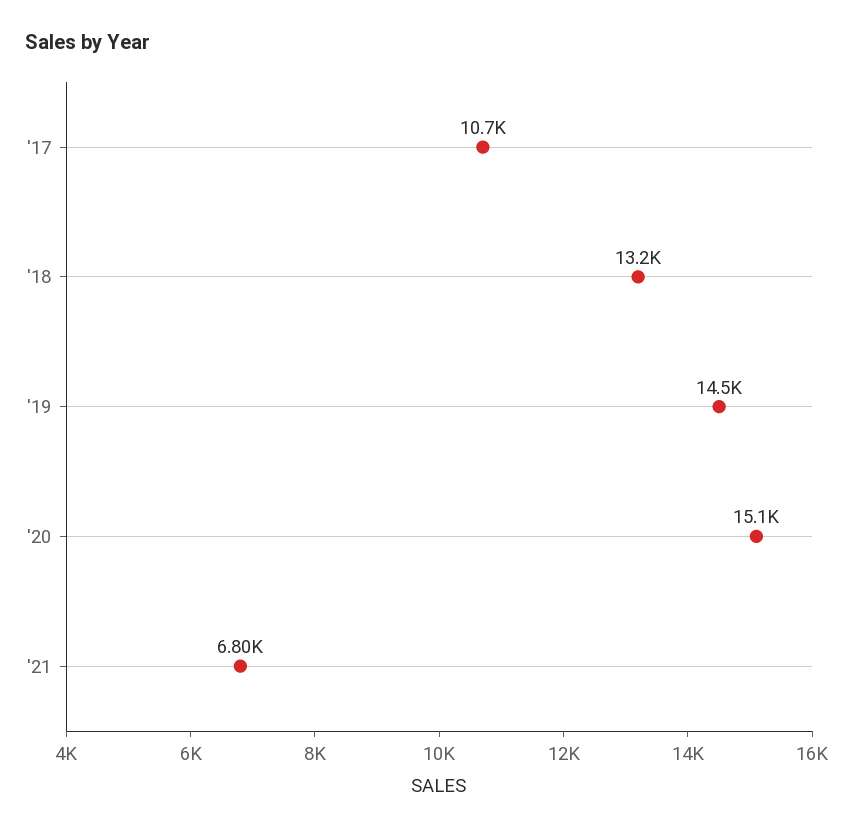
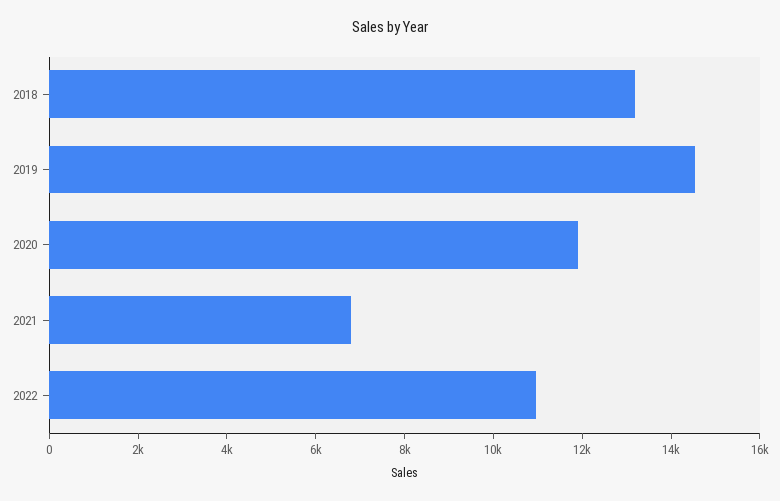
'17: 10700 -> none
'20: 15100 -> 12000
2022: none -> 11000

